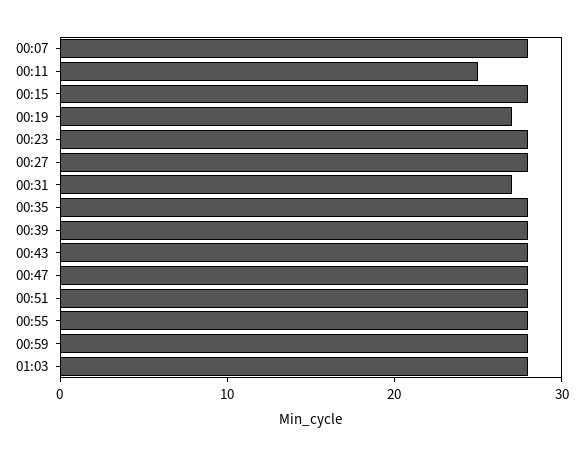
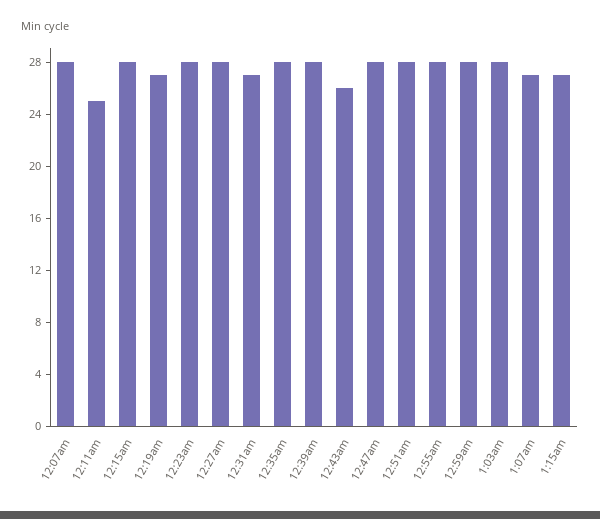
00:43: 28 -> 26
1:07am: none -> 27
1:15am: none -> 27

